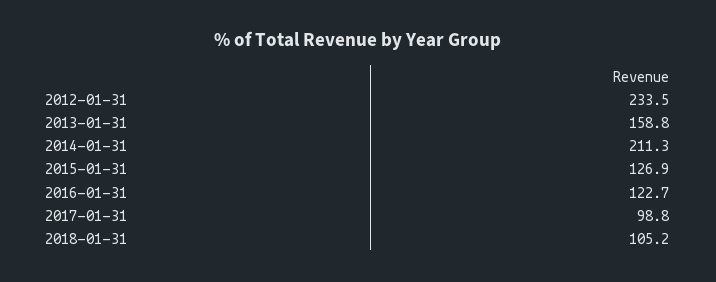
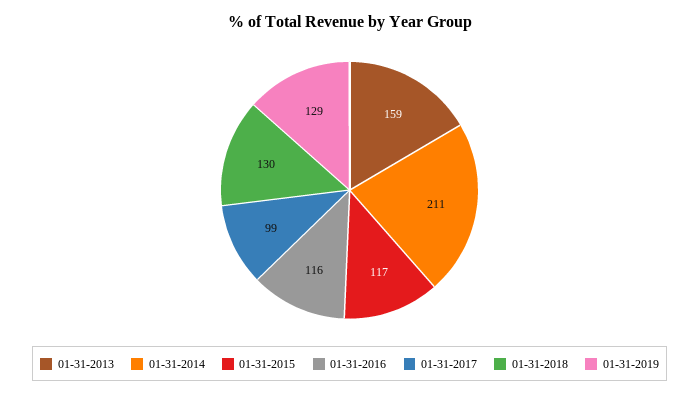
2012-01-31: 233.5 -> none
2015-01-31: 126.9 -> 117
2016-01-31: 122.7 -> 116
2018-01-31: 105.2 -> 130
01-31-2019: none -> 129

